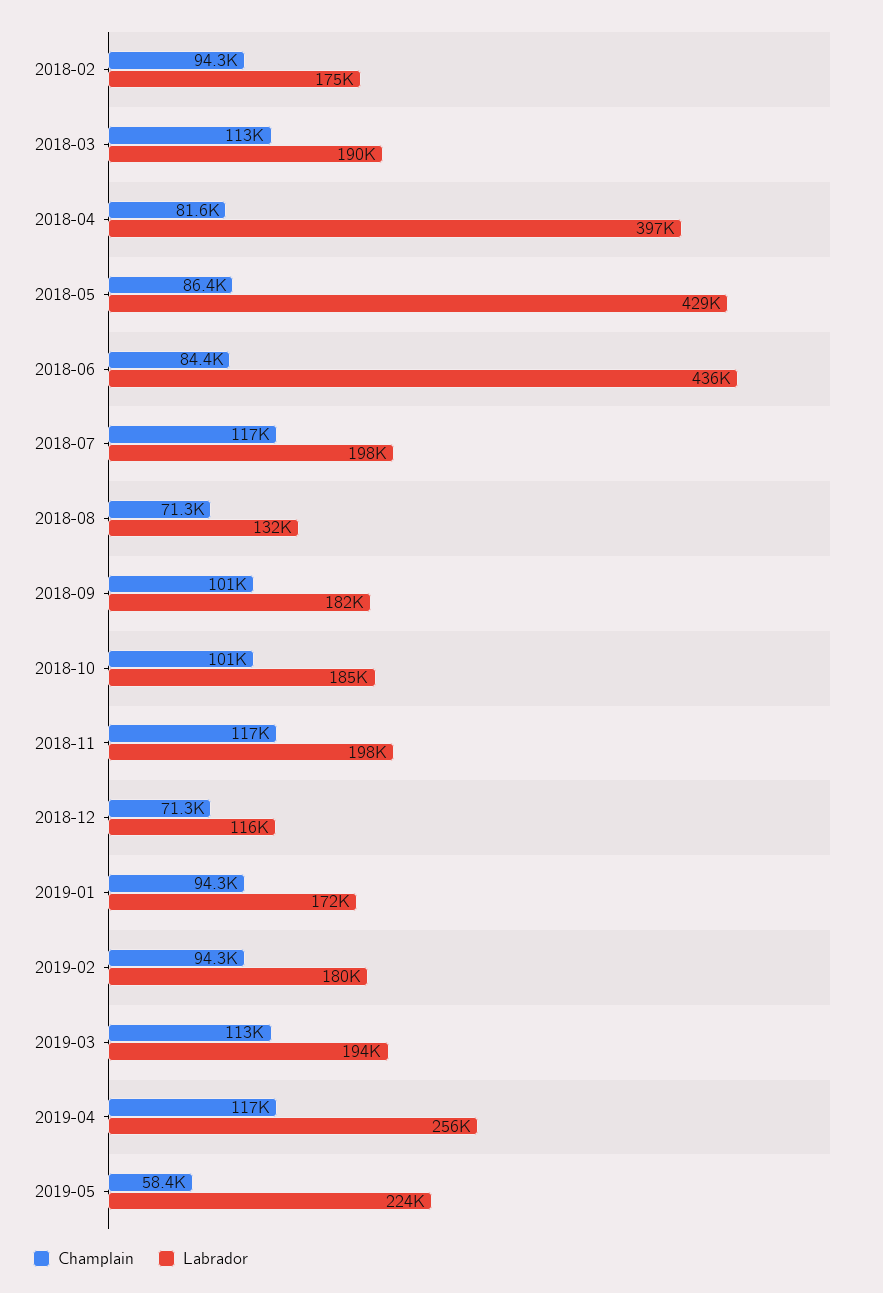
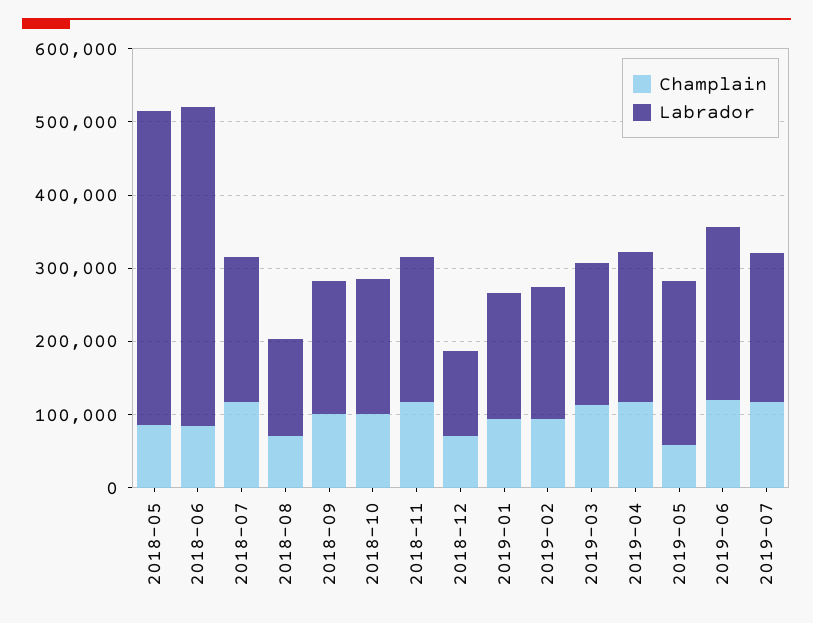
Champlain, 2018-02: 94300 -> none
Labrador, 2018-02: 175000 -> none
Champlain, 2018-03: 113000 -> none
Labrador, 2018-03: 190000 -> none
Champlain, 2018-04: 81600 -> none
Labrador, 2018-04: 397000 -> none
Labrador, 2019-04: 256000 -> 200000
Champlain, 2019-06: none -> 120000
Labrador, 2019-06: none -> 240000
Champlain, 2019-07: none -> 120000
Labrador, 2019-07: none -> 200000

